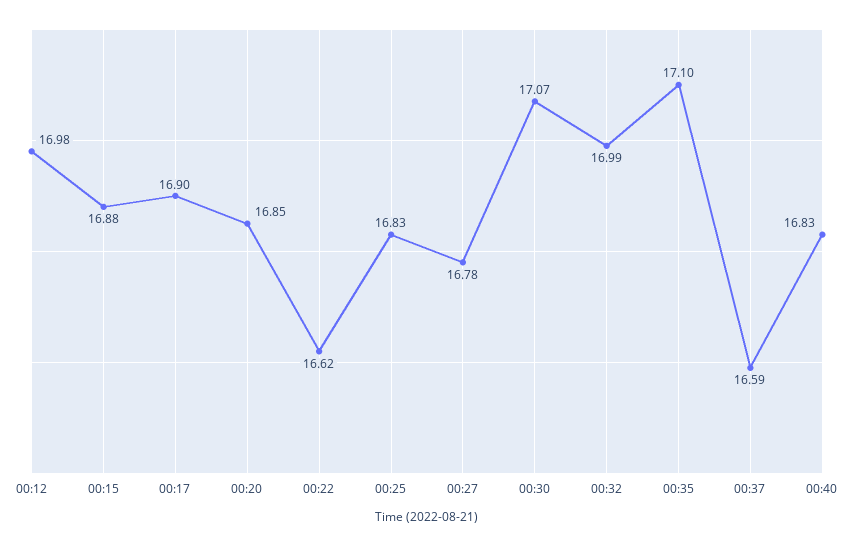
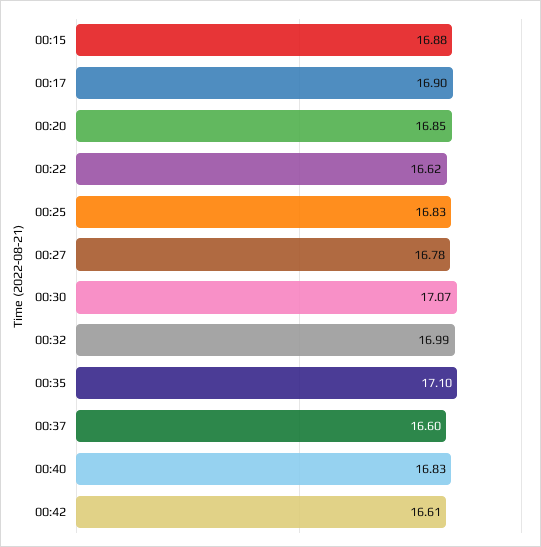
00:12: 16.98 -> none
00:37: 16.59 -> 16.6
00:42: none -> 16.61

